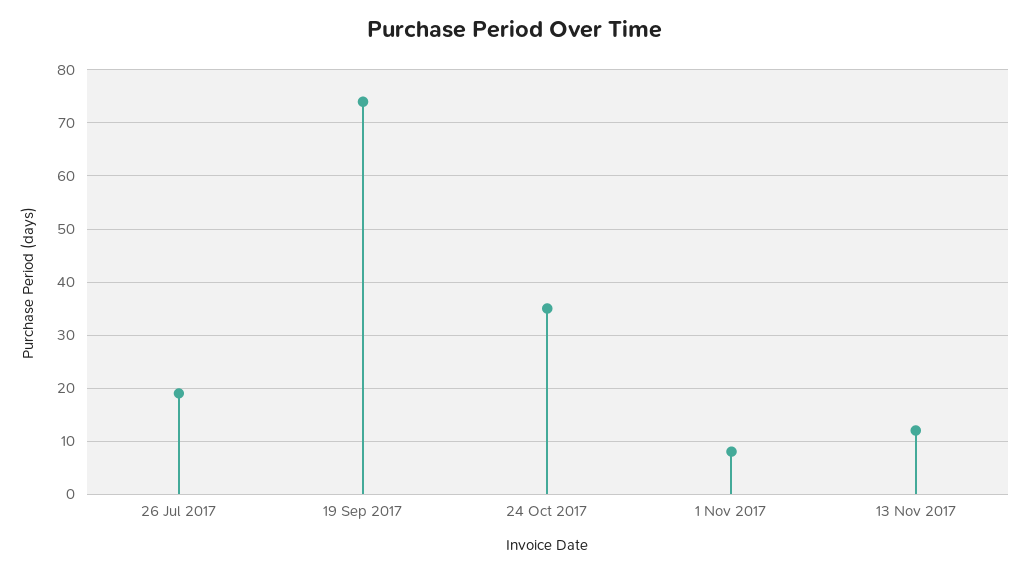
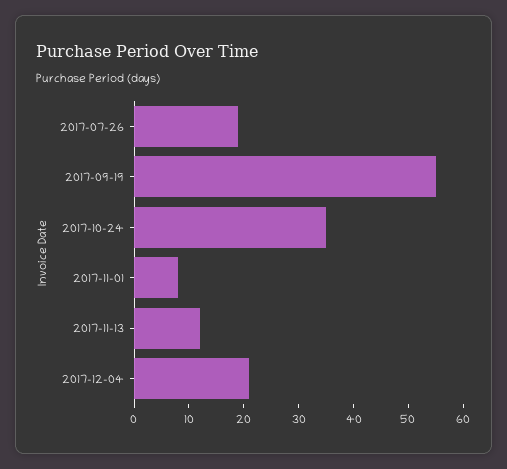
19 Sep 2017: 75 -> 55
2017-12-04: none -> 20

